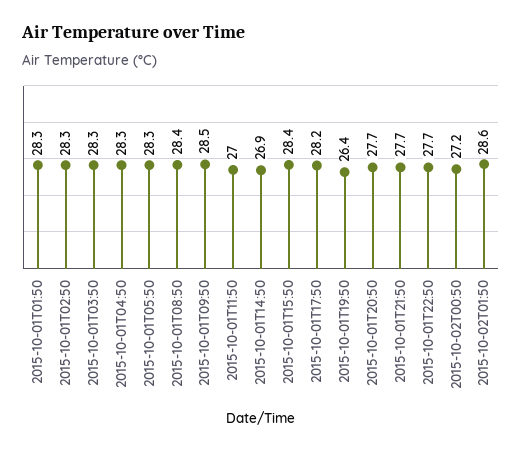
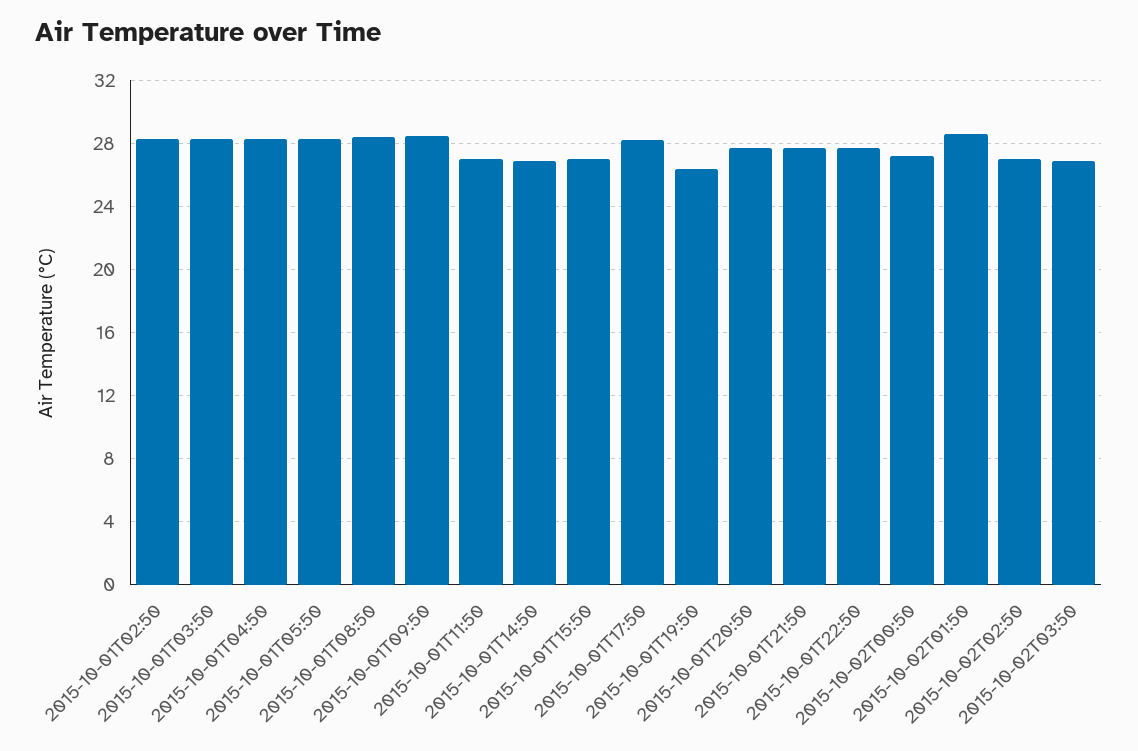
2015-10-01T01:50: 28.3 -> none
2015-10-01T15:50: 28.4 -> 27
2015-10-02T02:50: none -> 27
2015-10-02T03:50: none -> 27

